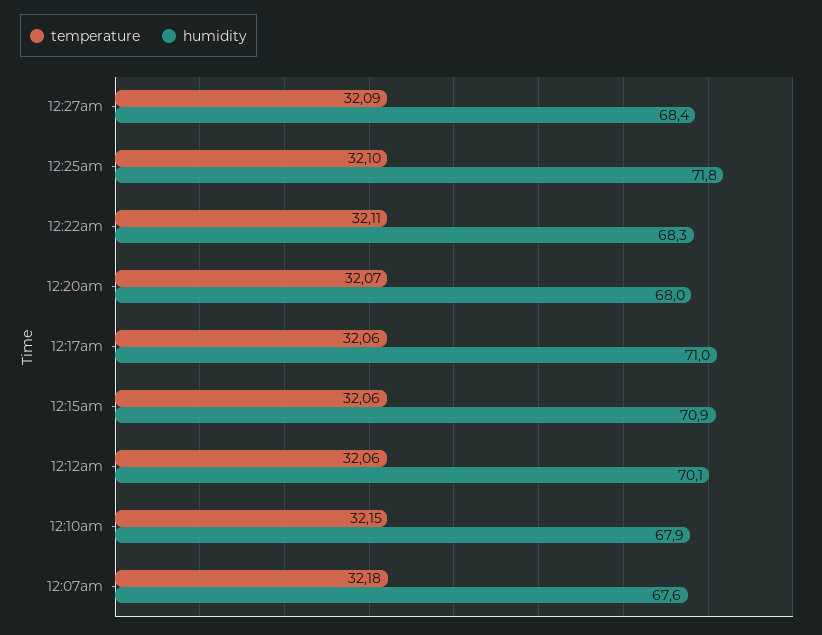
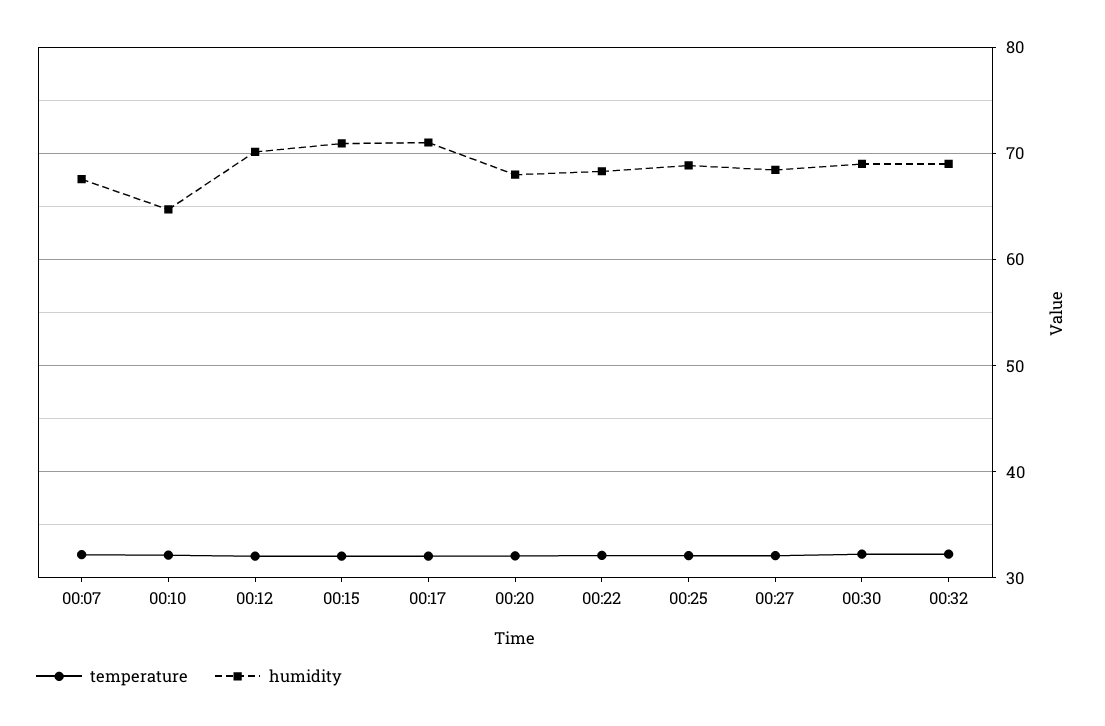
humidity, 12:25am: 71.8 -> 69
humidity, 12:10am: 67.9 -> 65
temperature, 00:30: none -> 32
humidity, 00:30: none -> 69
temperature, 00:32: none -> 32
humidity, 00:32: none -> 69

